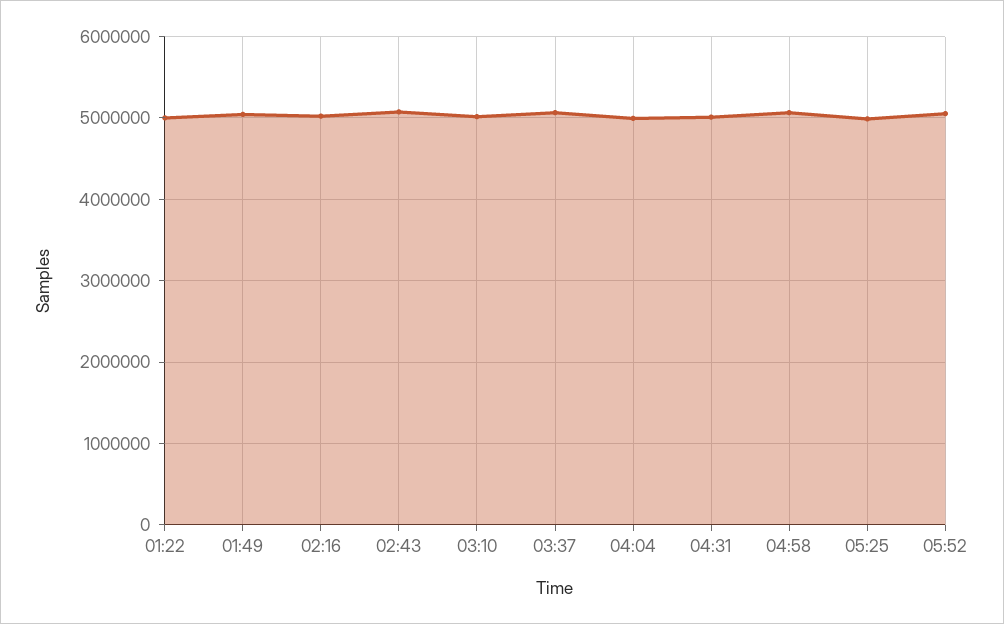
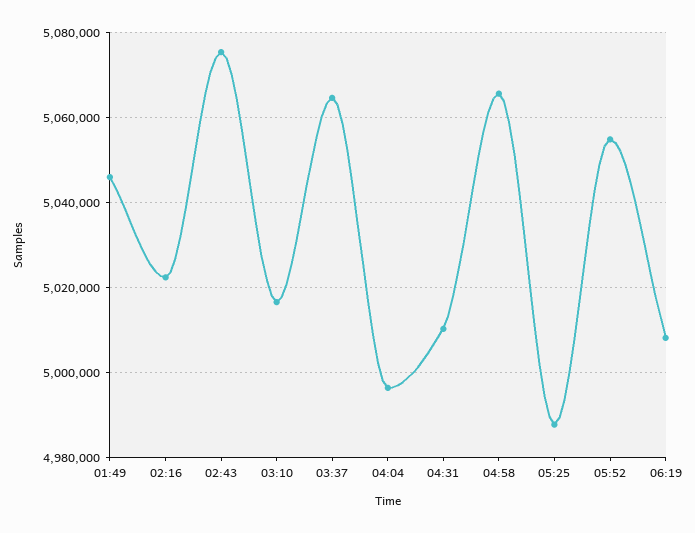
01:22: 5000000 -> none
06:19: none -> 5008000

